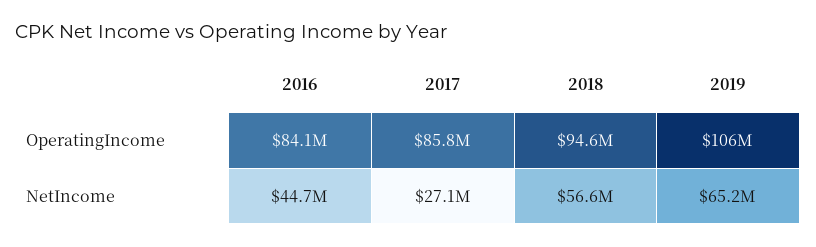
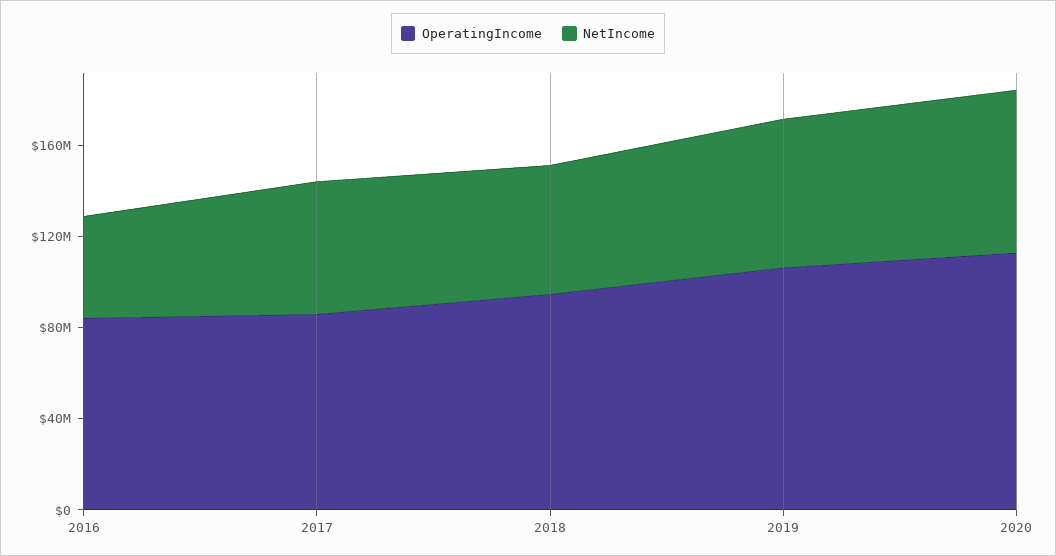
NetIncome, 2017: 27100000 -> 60000000
OperatingIncome, 2020: none -> 110000000
NetIncome, 2020: none -> 70000000

